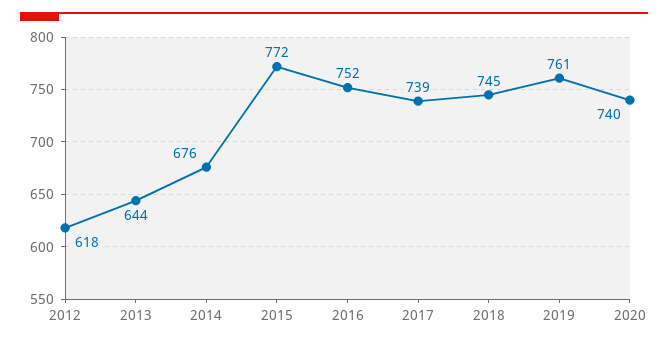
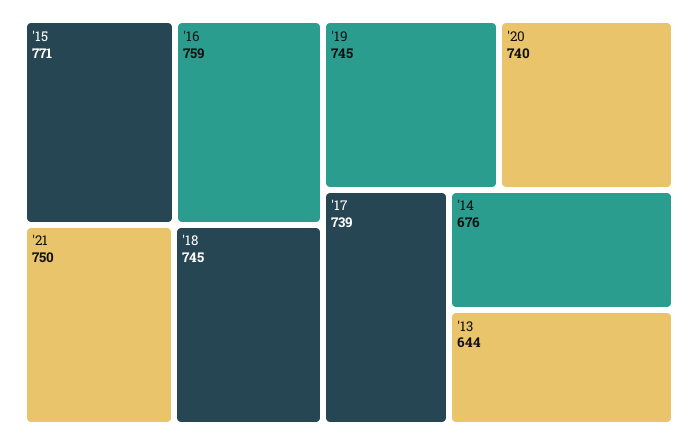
2012: 618 -> none
2015: 772 -> 771
2016: 752 -> 759
2019: 761 -> 745
'21: none -> 750

